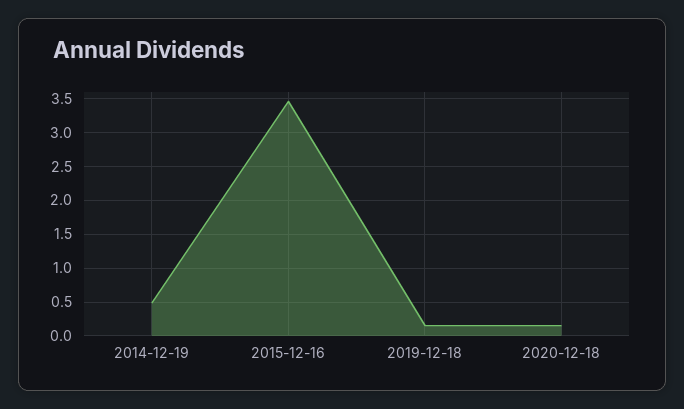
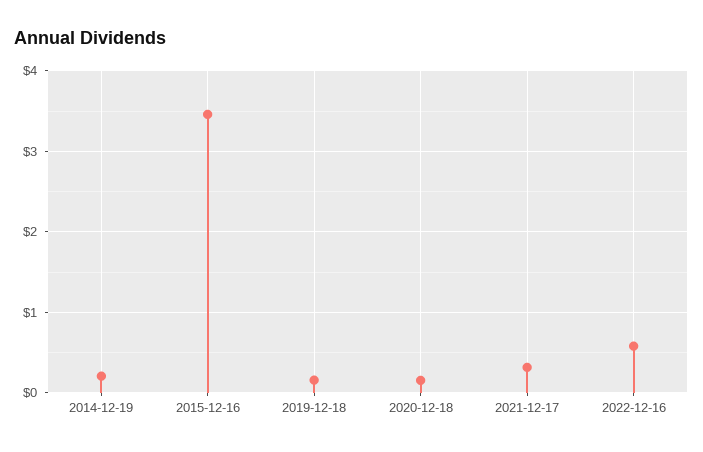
2014-12-19: 0.5 -> 0.2
2021-12-17: none -> 0.3
2022-12-16: none -> 0.6

